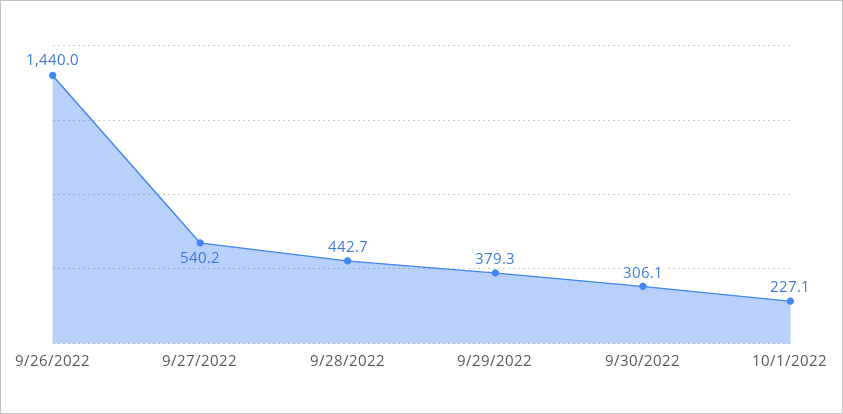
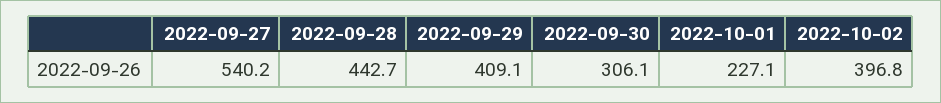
9/26/2022: 1440 -> none
9/29/2022: 379.3 -> 409.1
2022-10-02: none -> 396.8

